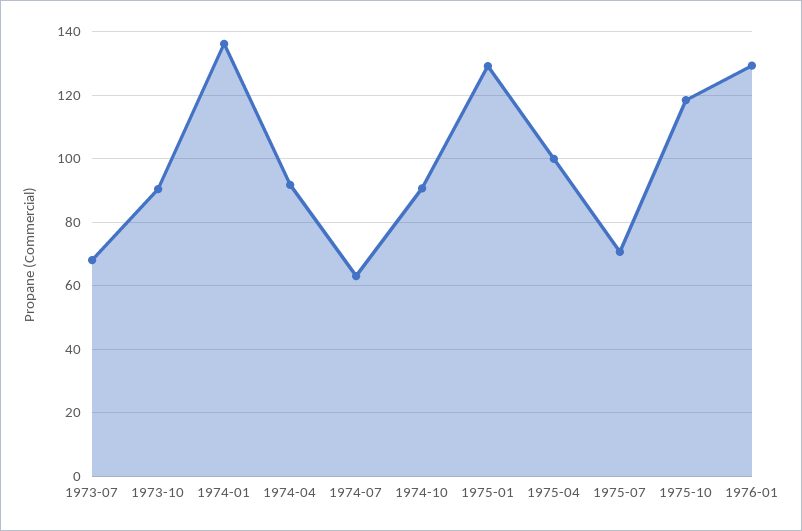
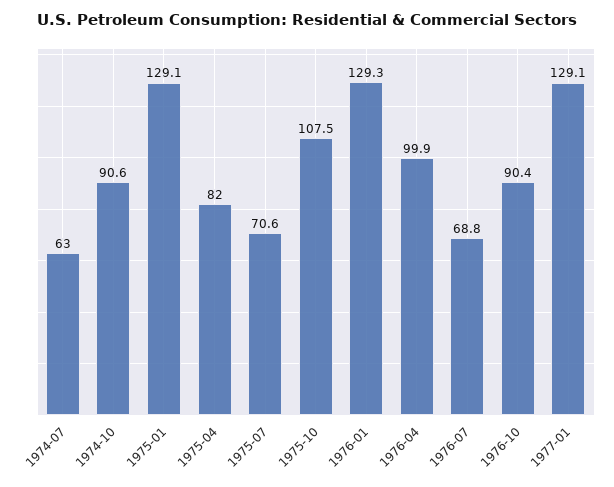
1973-07: 68 -> none
1973-10: 90 -> none
1974-01: 136 -> none
1974-04: 92 -> none
1975-04: 100 -> 82
1975-10: 118 -> 107.5
1976-04: none -> 99.9
1976-07: none -> 68.8
1976-10: none -> 90.4
1977-01: none -> 129.1

